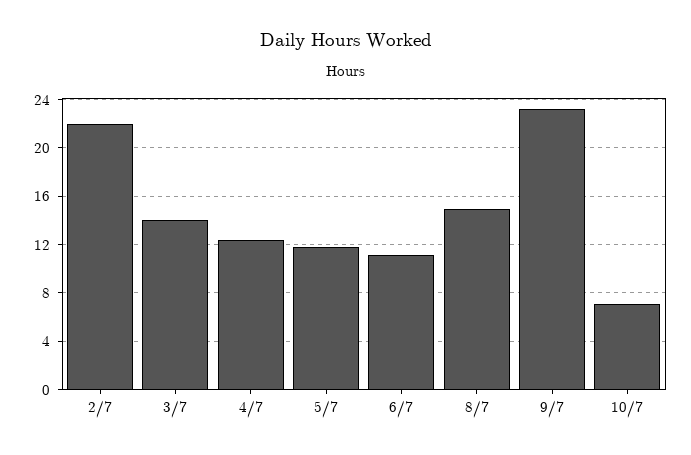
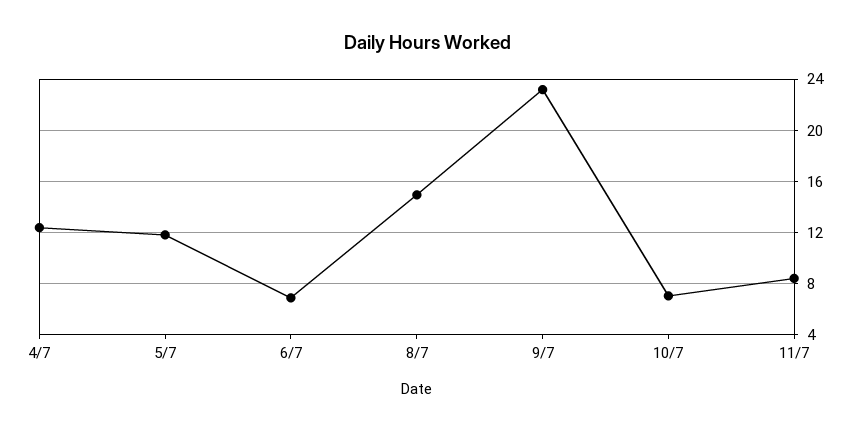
2/7: 22 -> none
3/7: 14 -> none
6/7: 11 -> 7
11/7: none -> 8.5

